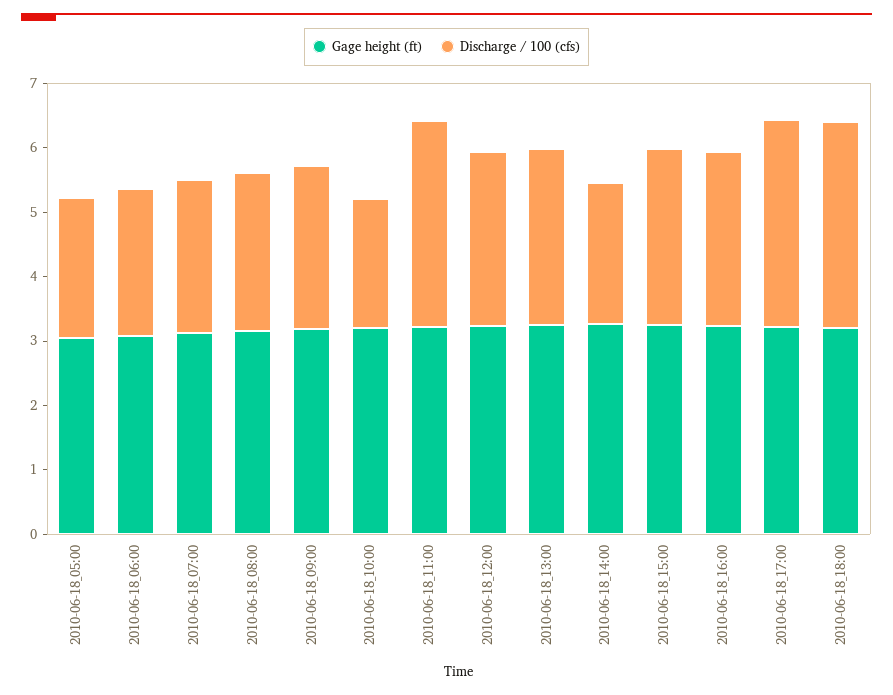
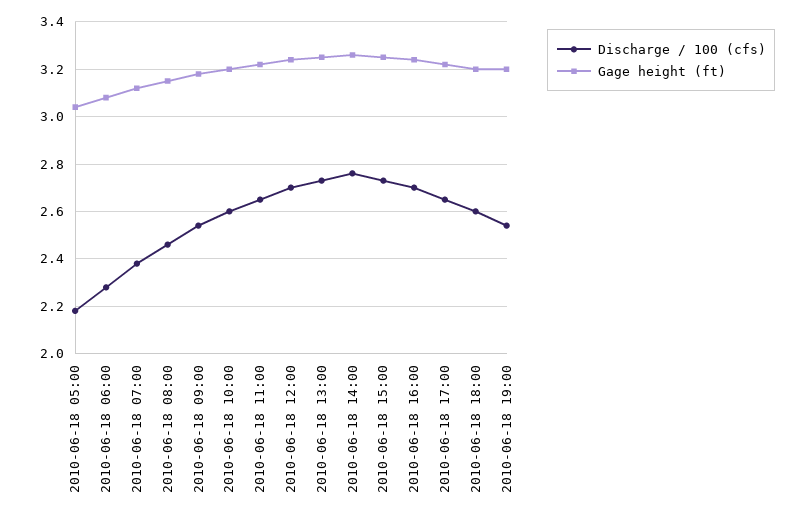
Discharge / 100 (cfs), 2010-06-18_10:00: 2 -> 2.6
Discharge / 100 (cfs), 2010-06-18_11:00: 3.2 -> 2.65
Discharge / 100 (cfs), 2010-06-18_14:00: 2.2 -> 2.75
Discharge / 100 (cfs), 2010-06-18_17:00: 3.2 -> 2.65
Discharge / 100 (cfs), 2010-06-18_18:00: 3.2 -> 2.6
Discharge / 100 (cfs), 2010-06-18 19:00: none -> 2.55
Gage height (ft), 2010-06-18 19:00: none -> 3.2

